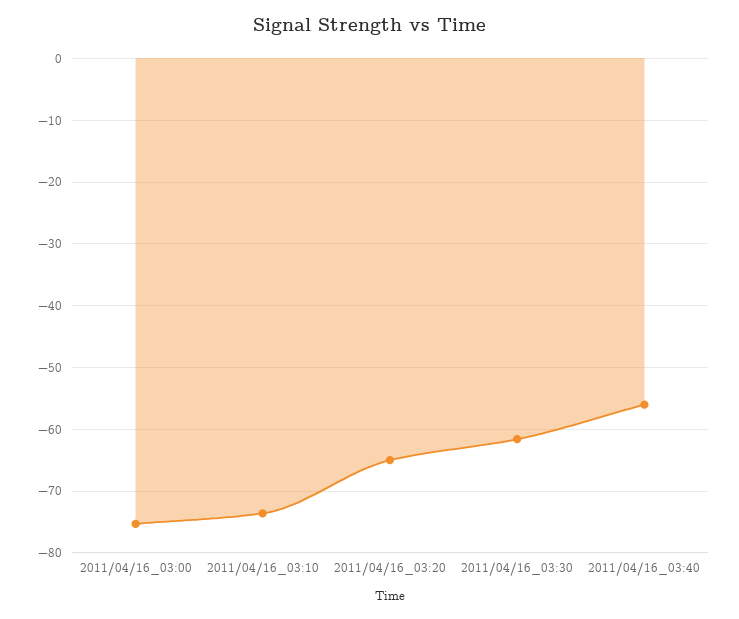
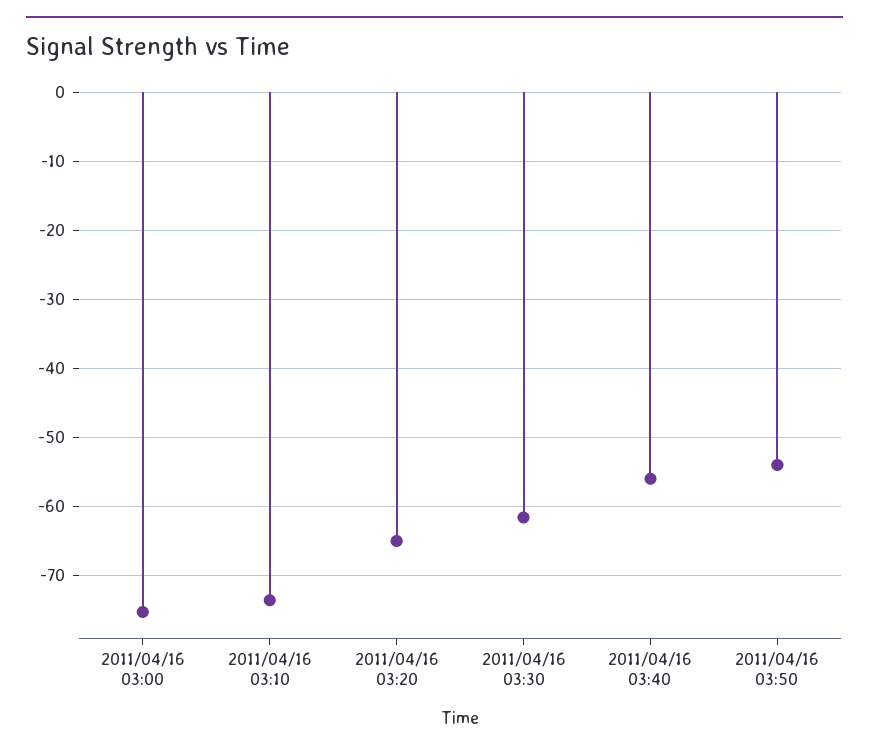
2011/04/16 03:50: none -> -54

